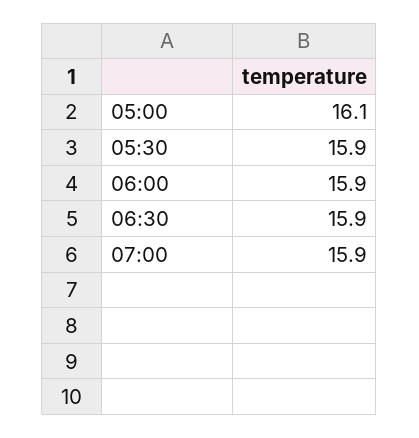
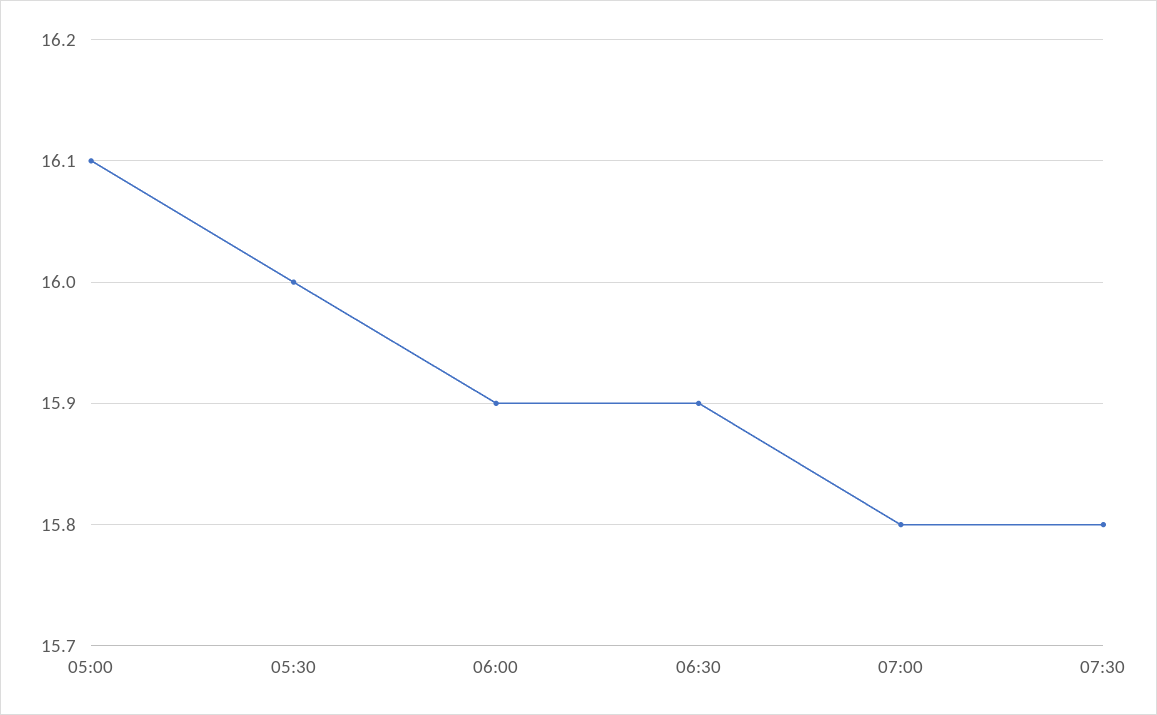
05:30: 15.9 -> 16
07:00: 15.9 -> 15.8
07:30: none -> 15.8

